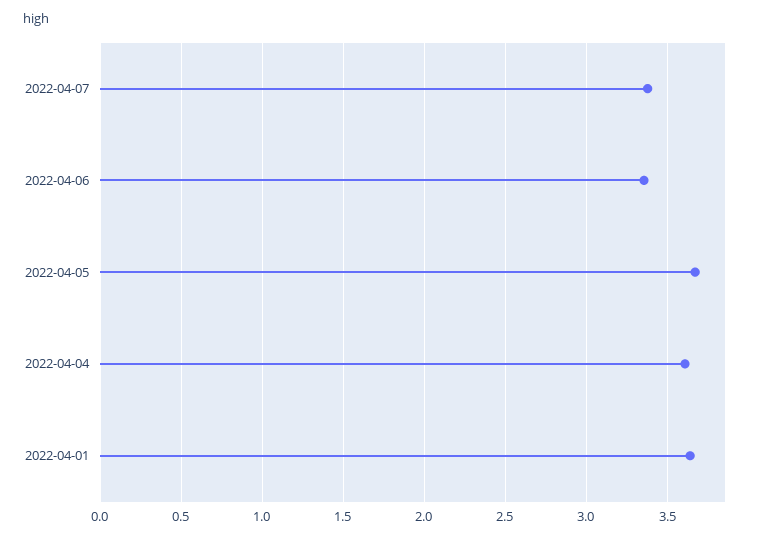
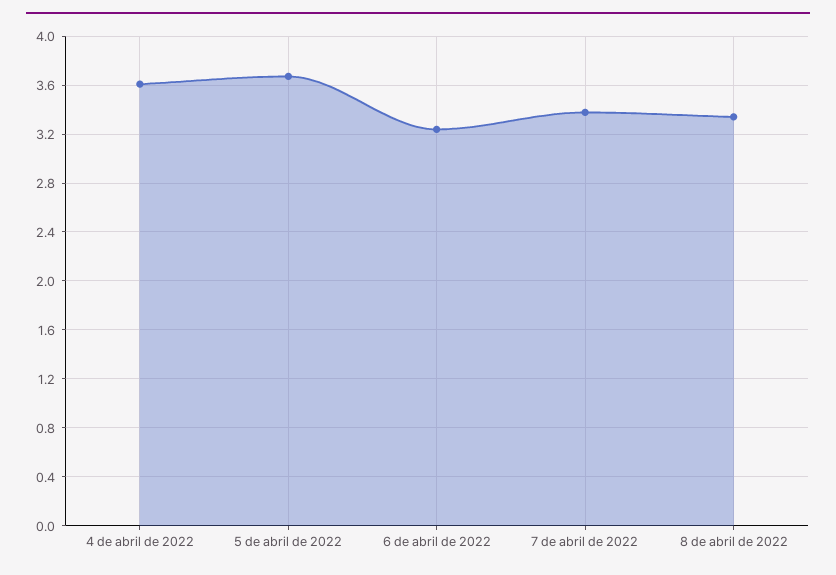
2022-04-06: 3.35 -> 3.25
2022-04-01: 3.65 -> none
8 de abril de 2022: none -> 3.35

